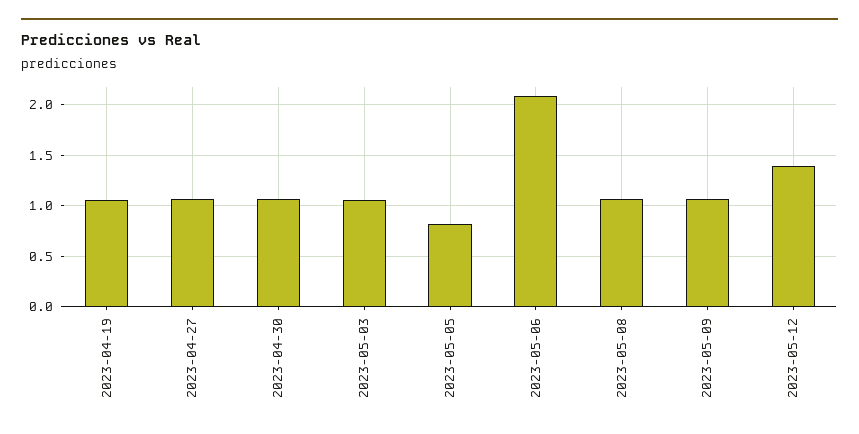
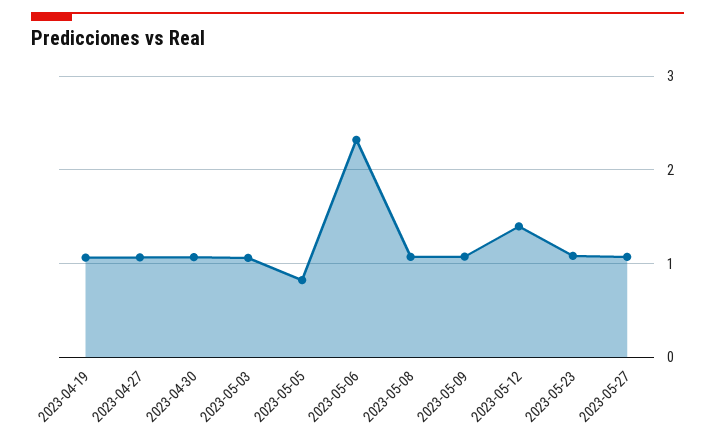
2023-05-06: 2.1 -> 2.3
2023-05-23: none -> 1.1
2023-05-27: none -> 1.1

